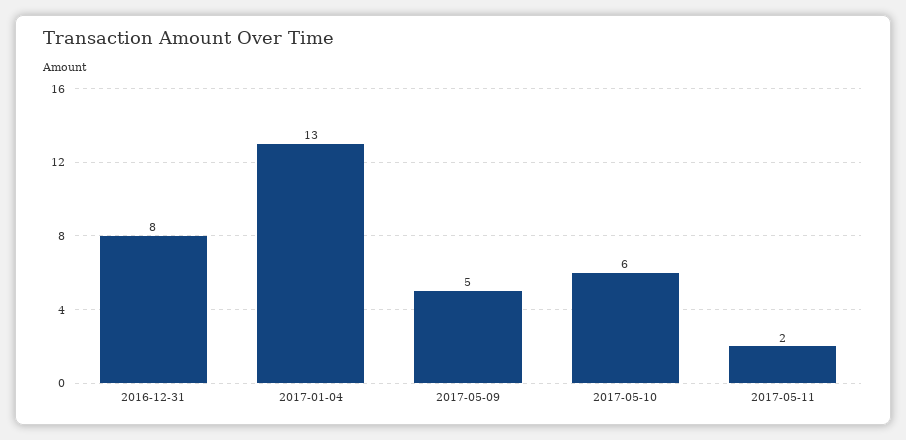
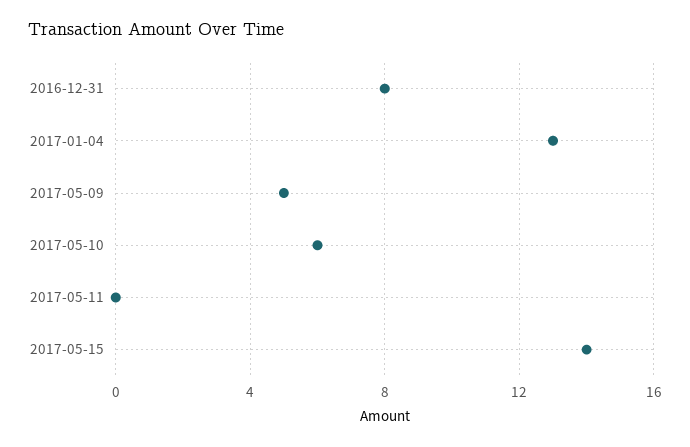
2017-05-11: 2 -> 0
2017-05-15: none -> 14

